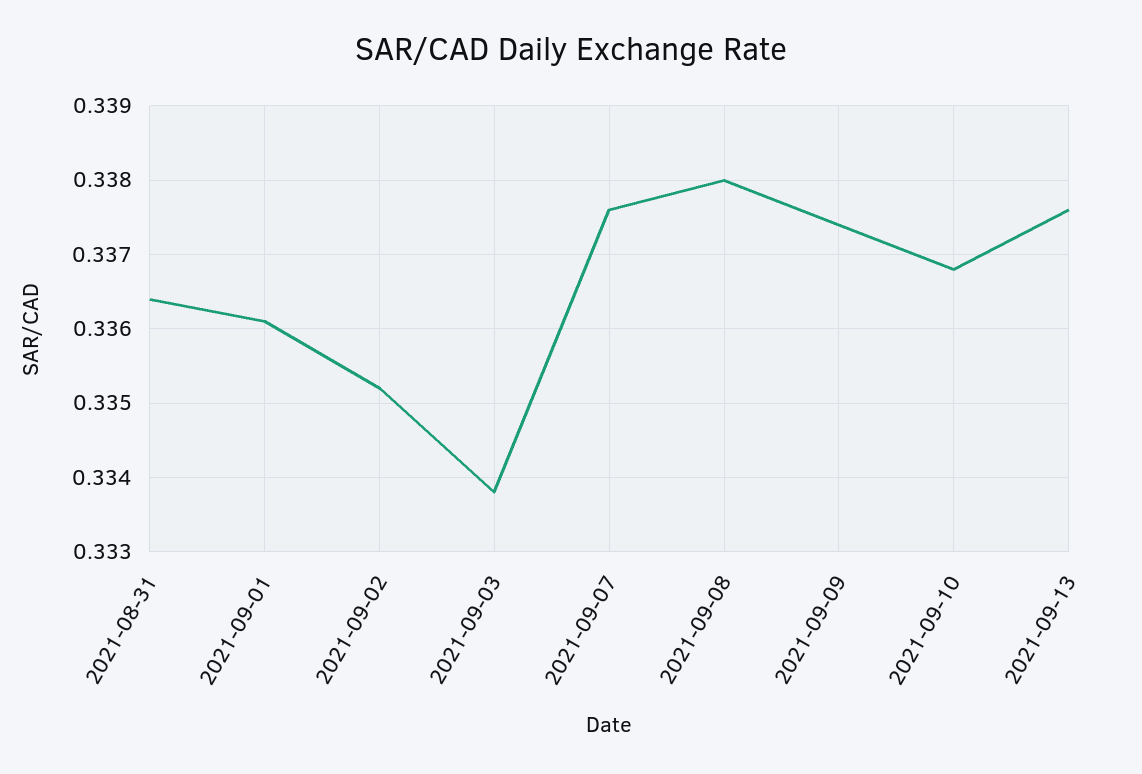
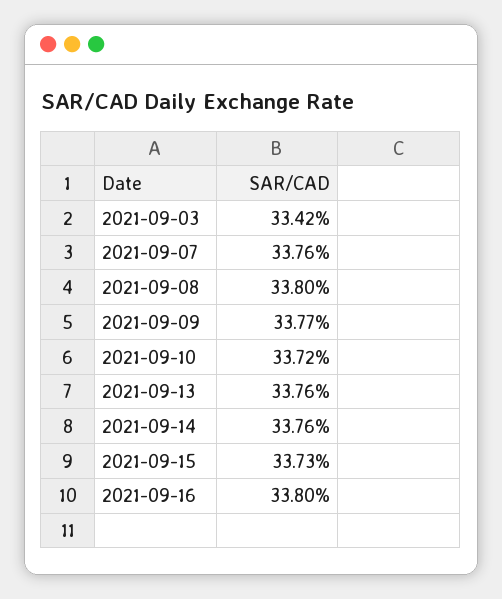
2021-08-31: 0.3364 -> none
2021-09-01: 0.3361 -> none
2021-09-02: 0.3352 -> none
2021-09-03: 0.3338 -> 0.3342
2021-09-09: 0.3374 -> 0.3377
2021-09-10: 0.3368 -> 0.3372
2021-09-14: none -> 0.3376
2021-09-15: none -> 0.3373
2021-09-16: none -> 0.338

